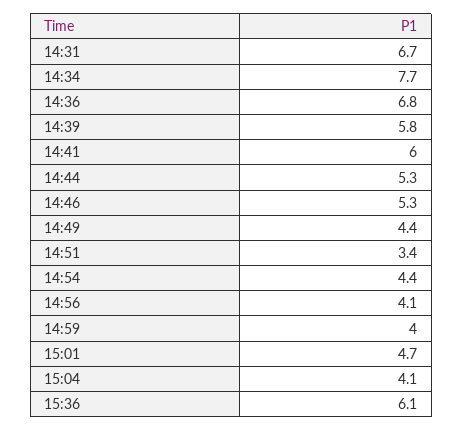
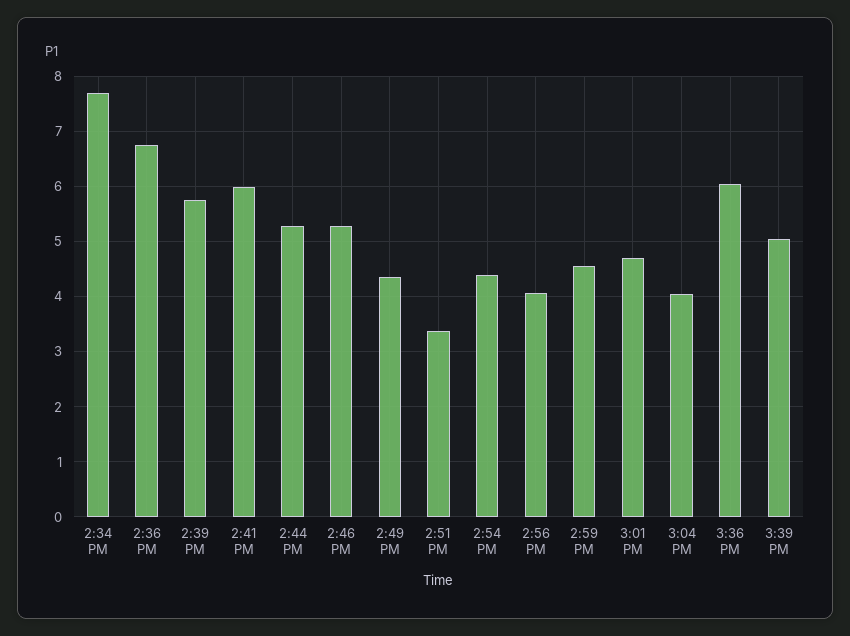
14:31: 6.7 -> none
14:59: 4 -> 4.6
3:39 PM: none -> 5

